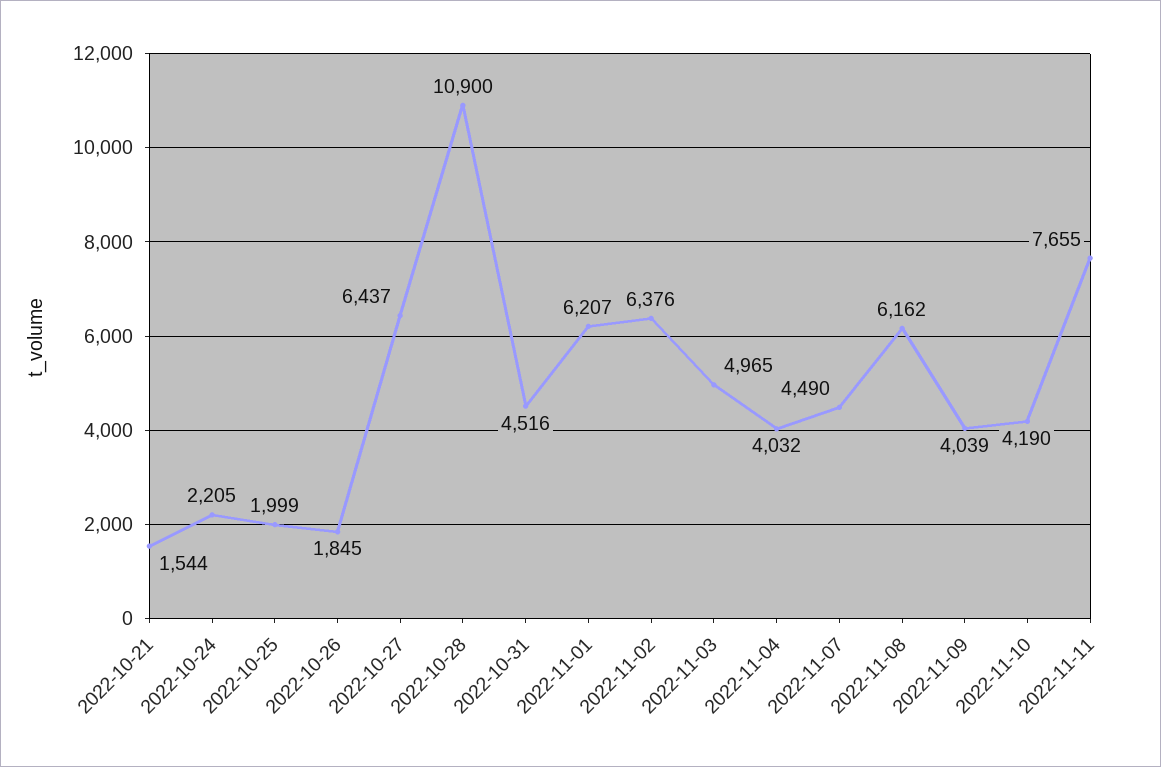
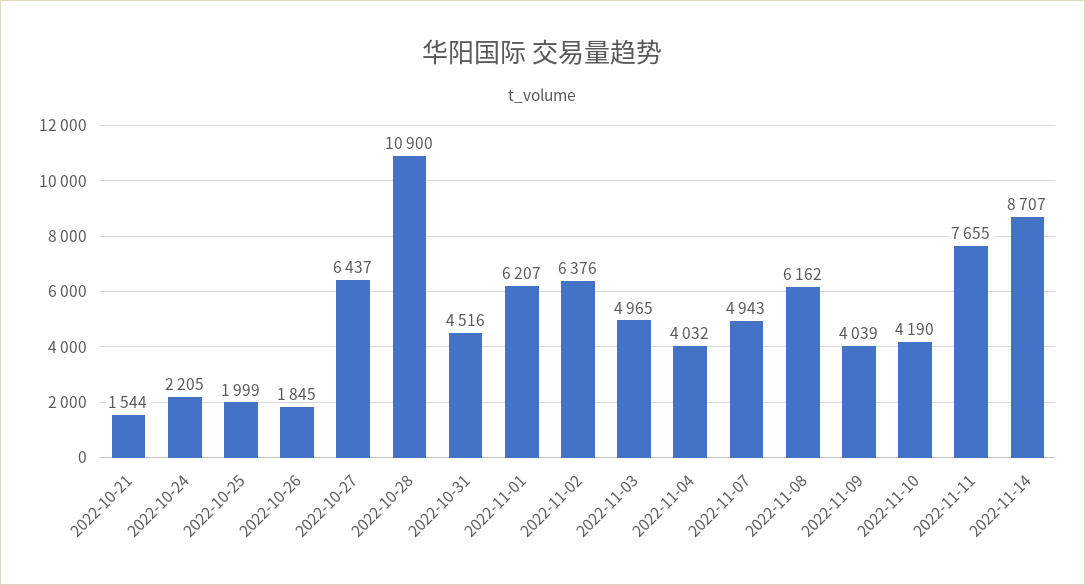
2022-11-07: 4490 -> 4943
2022-11-14: none -> 8707

